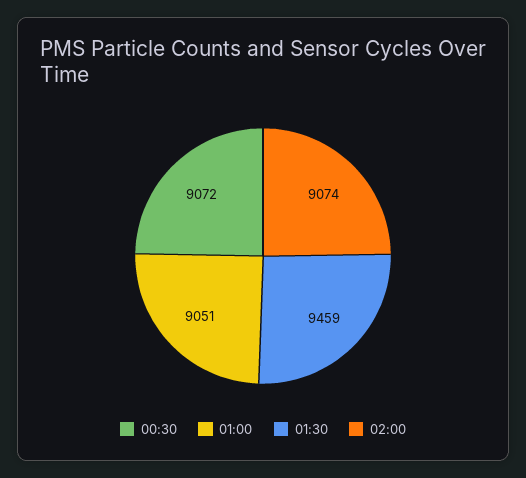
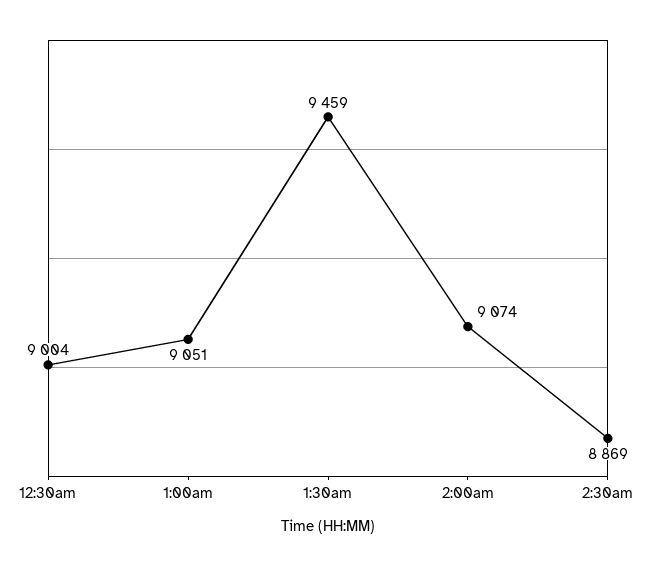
00:30: 9072 -> 9004
2:30am: none -> 8869

